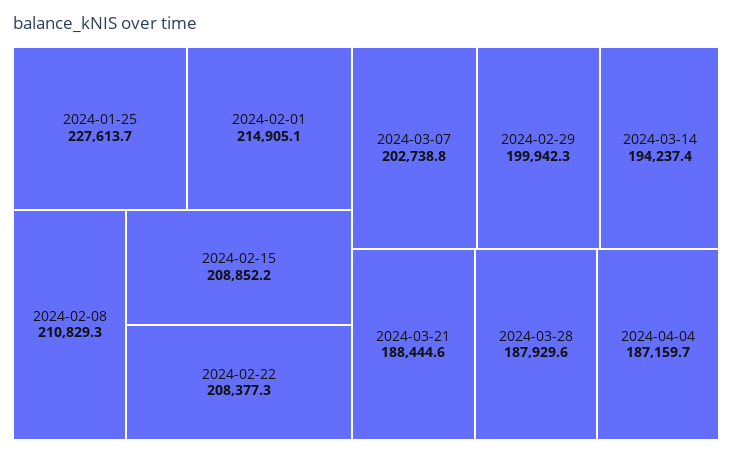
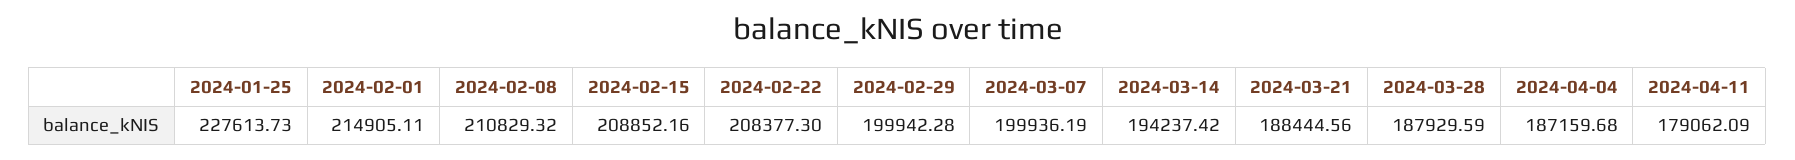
2024-03-07: 202738.8 -> 199936.19
2024-04-11: none -> 179062.09

